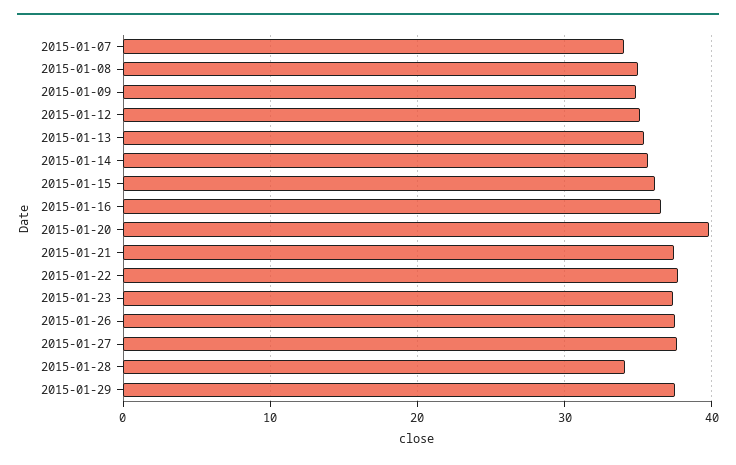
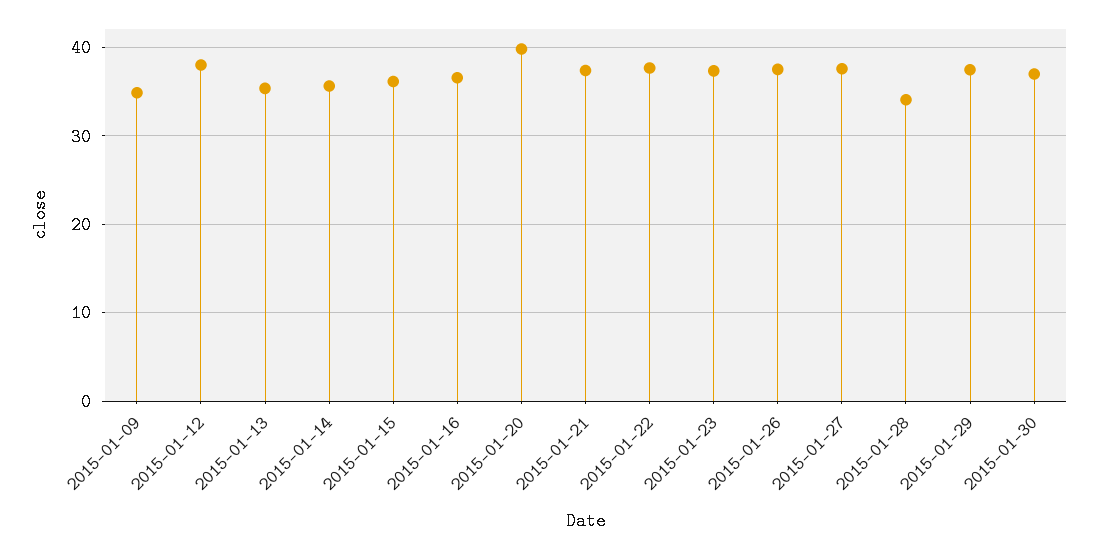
2015-01-07: 34 -> none
2015-01-08: 35 -> none
2015-01-12: 35 -> 38
2015-01-30: none -> 37

